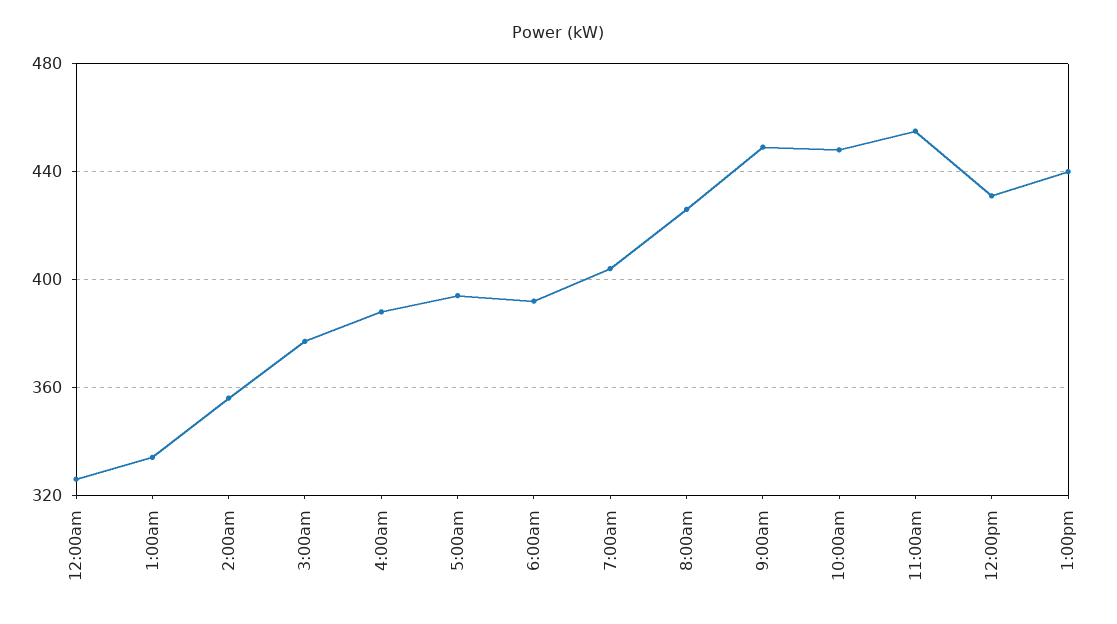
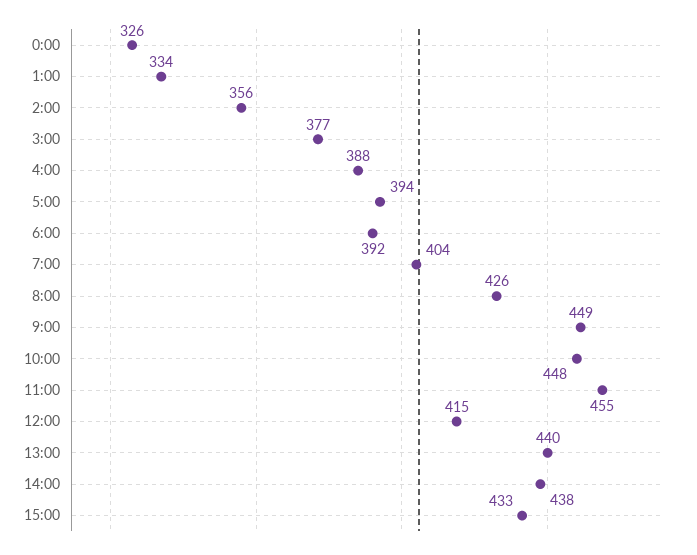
12:00pm: 430 -> 415
14:00: none -> 438
15:00: none -> 433

